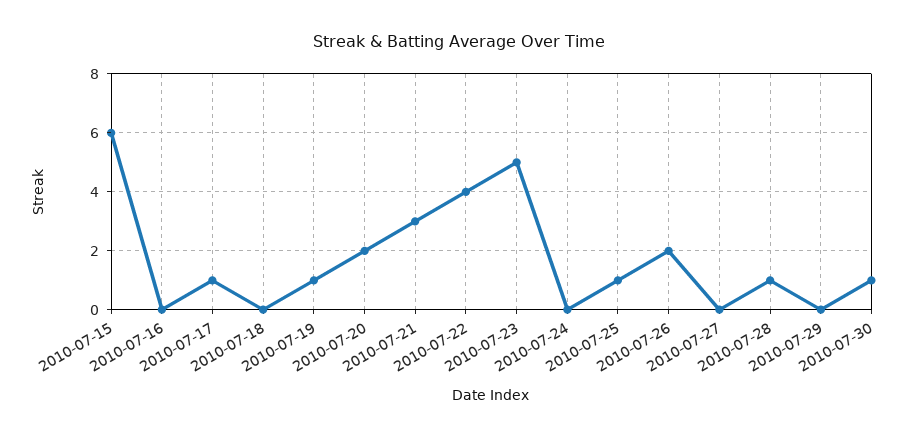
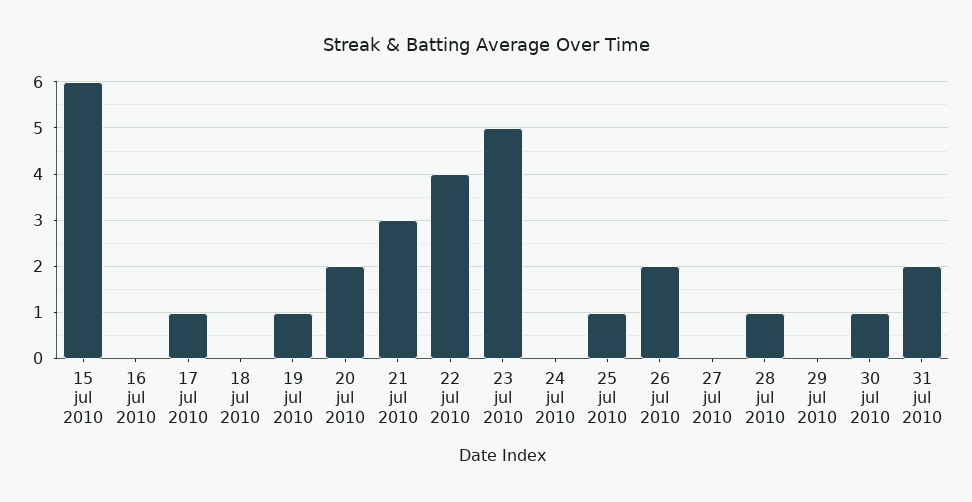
31 jul 2010: none -> 2

